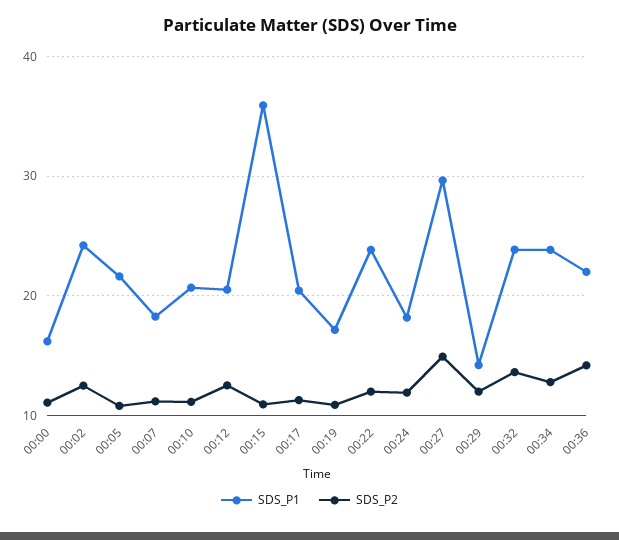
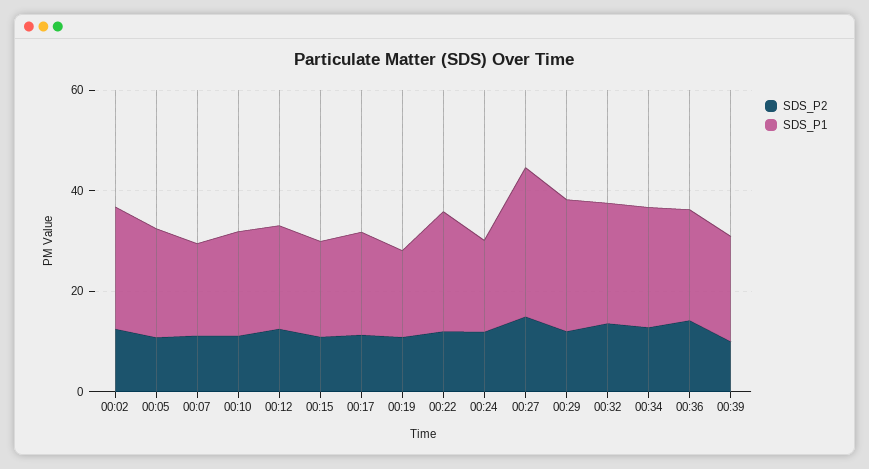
SDS_P1, 00:00: 16 -> none
SDS_P2, 00:00: 11 -> none
SDS_P1, 00:15: 36 -> 20
SDS_P1, 00:29: 14 -> 25
SDS_P2, 00:39: none -> 10
SDS_P1, 00:39: none -> 20

